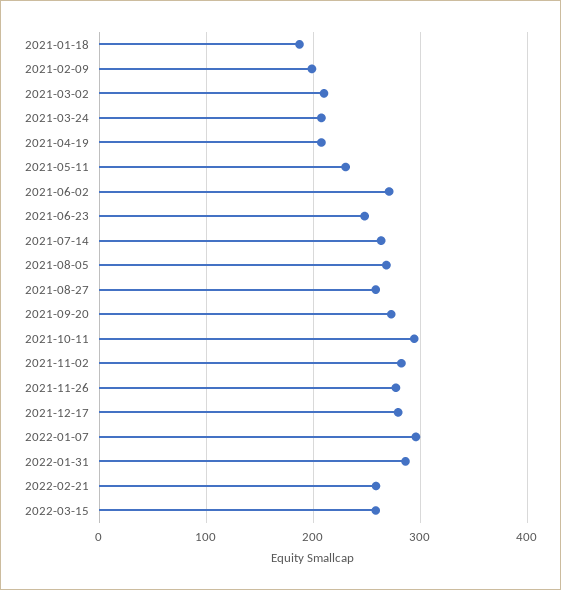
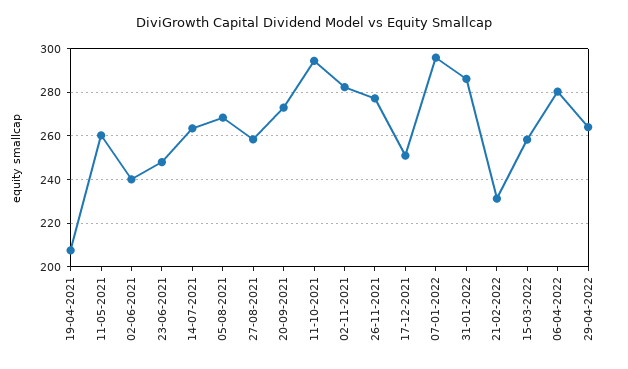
2021-01-18: 190 -> none
2021-02-09: 200 -> none
2021-03-02: 210 -> none
2021-03-24: 210 -> none
2021-05-11: 230 -> 260
2021-06-02: 270 -> 240
2021-12-17: 280 -> 250
2022-02-21: 260 -> 230
06-04-2022: none -> 280
29-04-2022: none -> 265

